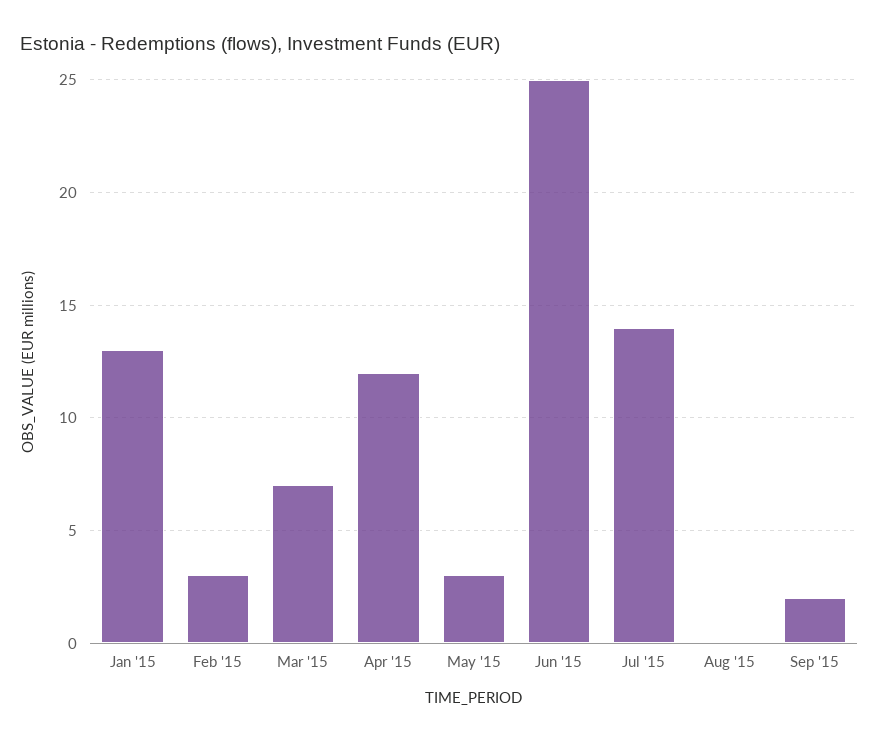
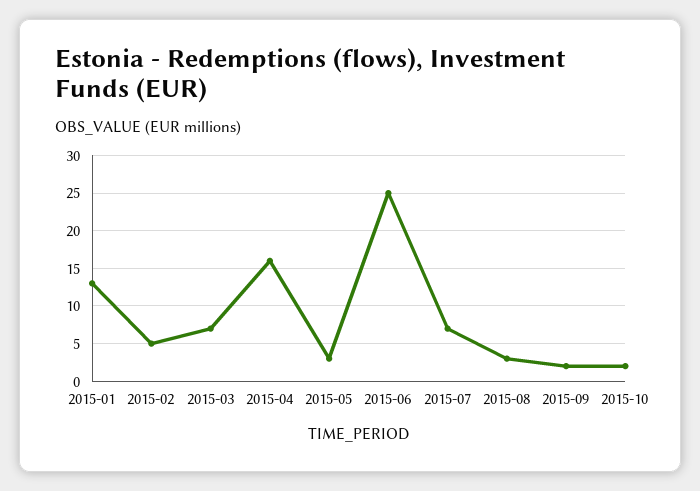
Feb '15: 3 -> 5
Apr '15: 12 -> 16
Jul '15: 14 -> 7
Aug '15: 0 -> 3
2015-10: none -> 2

